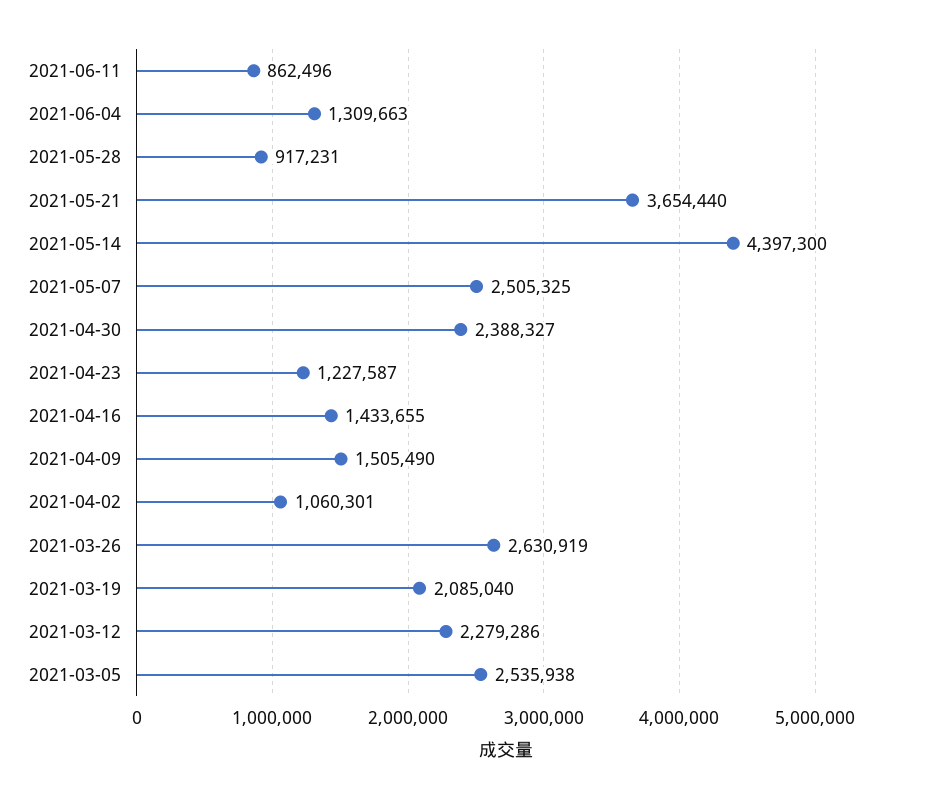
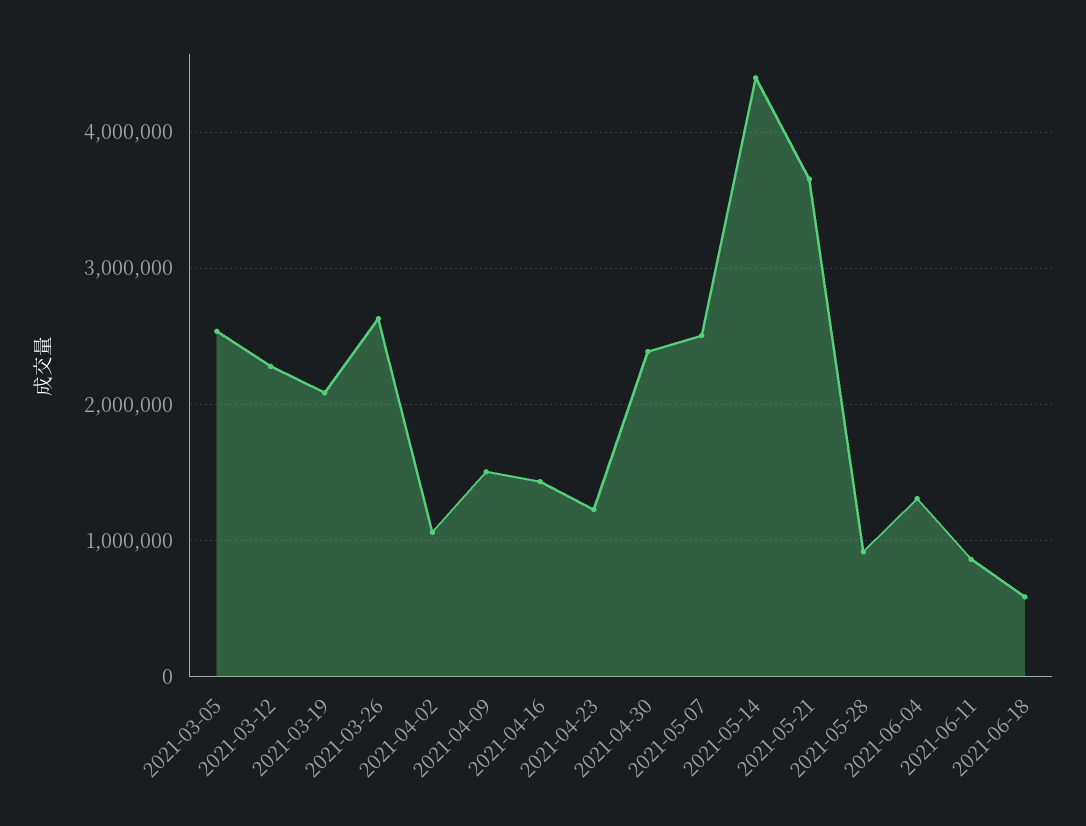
2021-06-18: none -> 600000

